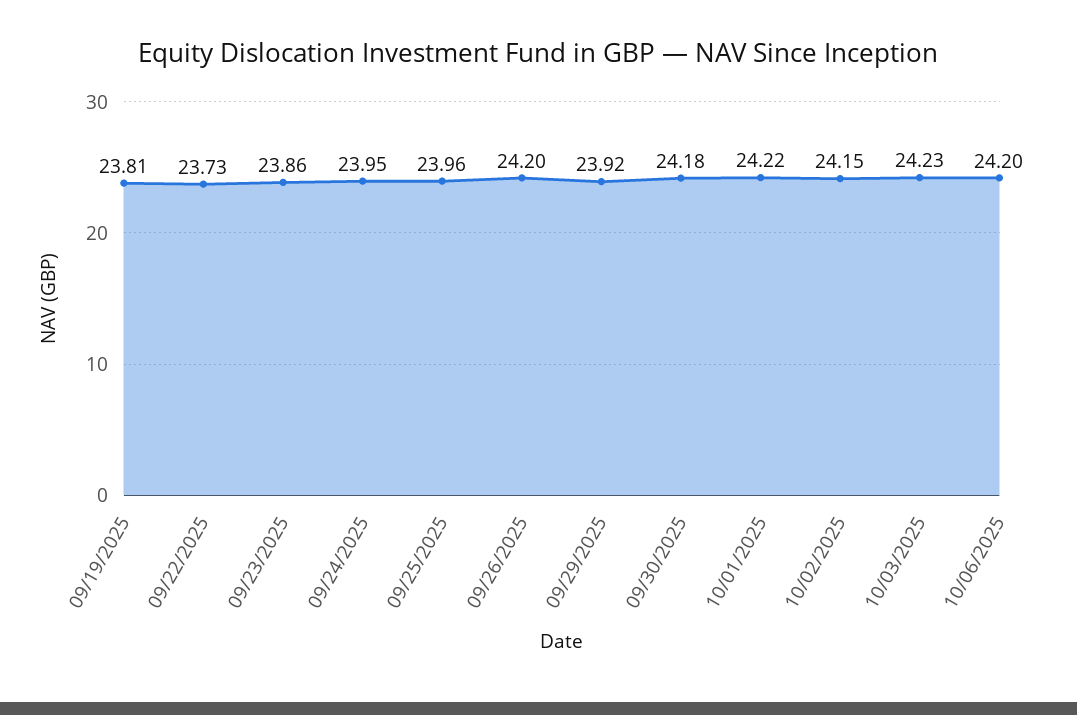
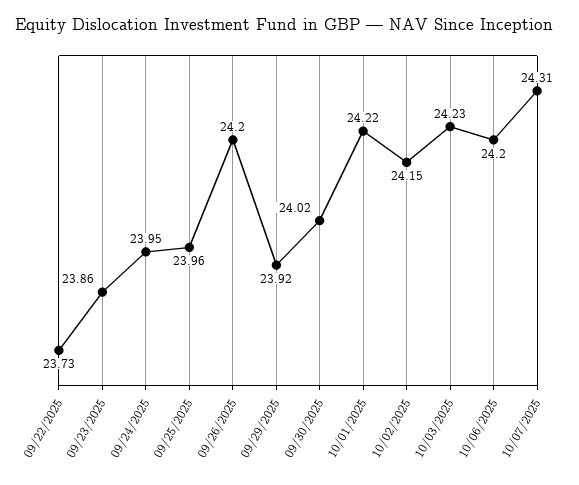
09/19/2025: 23.81 -> none
09/30/2025: 24.18 -> 24.02
10/07/2025: none -> 24.31

